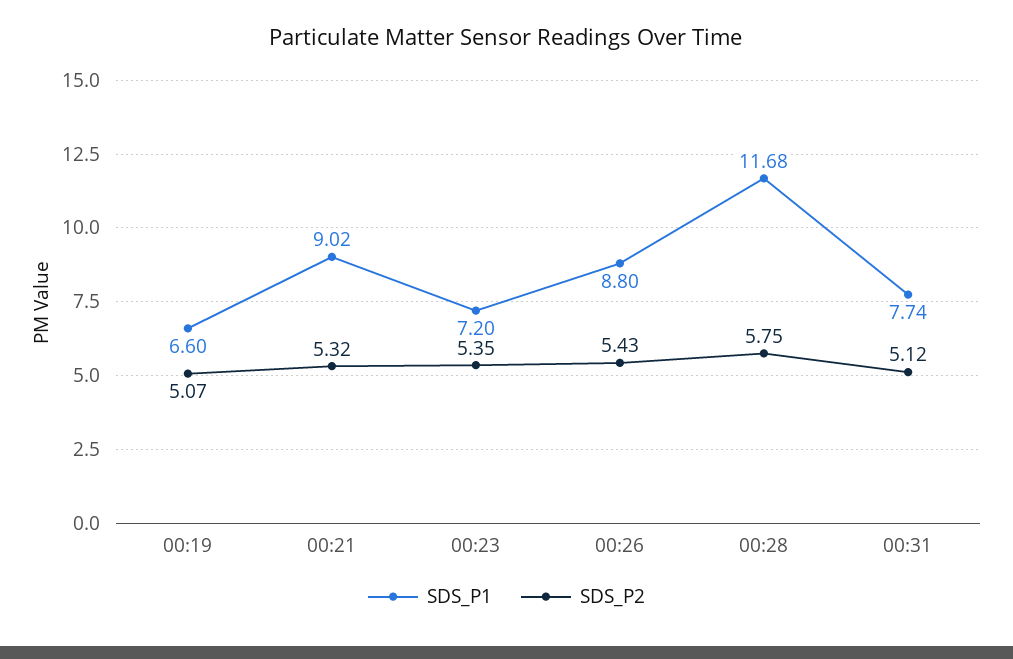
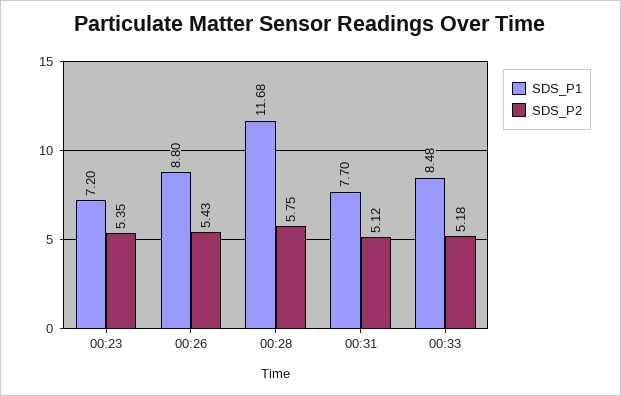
SDS_P1, 00:19: 6.6 -> none
SDS_P2, 00:19: 5.07 -> none
SDS_P1, 00:21: 9.02 -> none
SDS_P2, 00:21: 5.32 -> none
SDS_P1, 00:31: 7.74 -> 7.7
SDS_P1, 00:33: none -> 8.48
SDS_P2, 00:33: none -> 5.18

